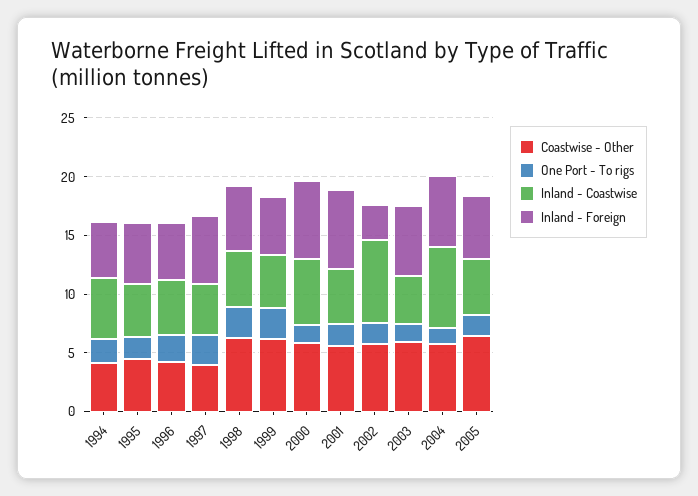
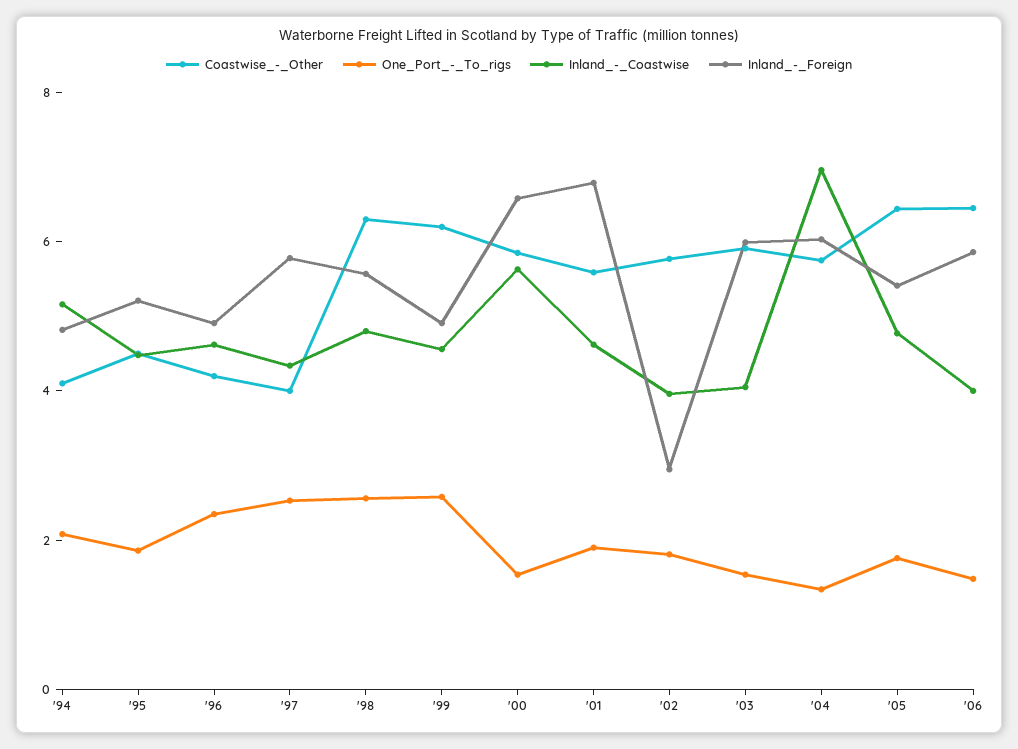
Inland - Coastwise, 2002: 7 -> 4
Coastwise - Other, '06: none -> 6.5
One Port - To rigs, '06: none -> 1.5
Inland - Coastwise, '06: none -> 4
Inland - Foreign, '06: none -> 6

